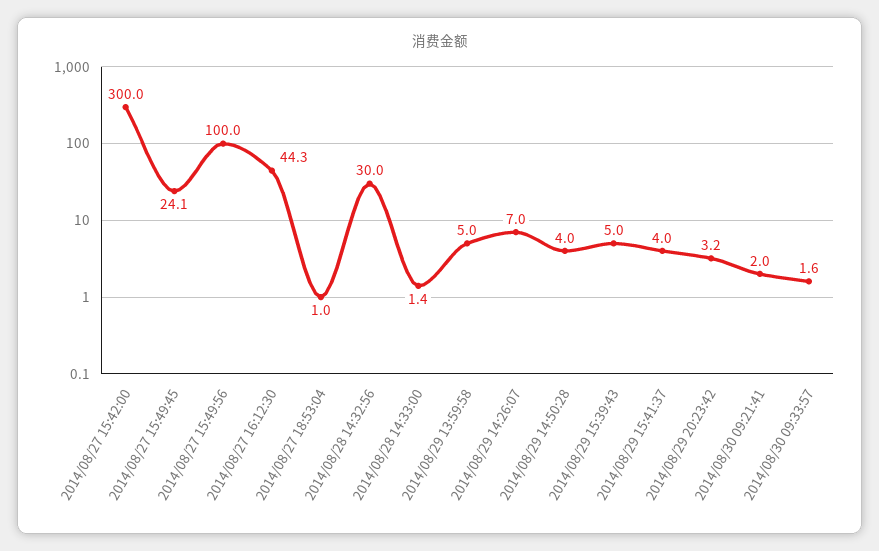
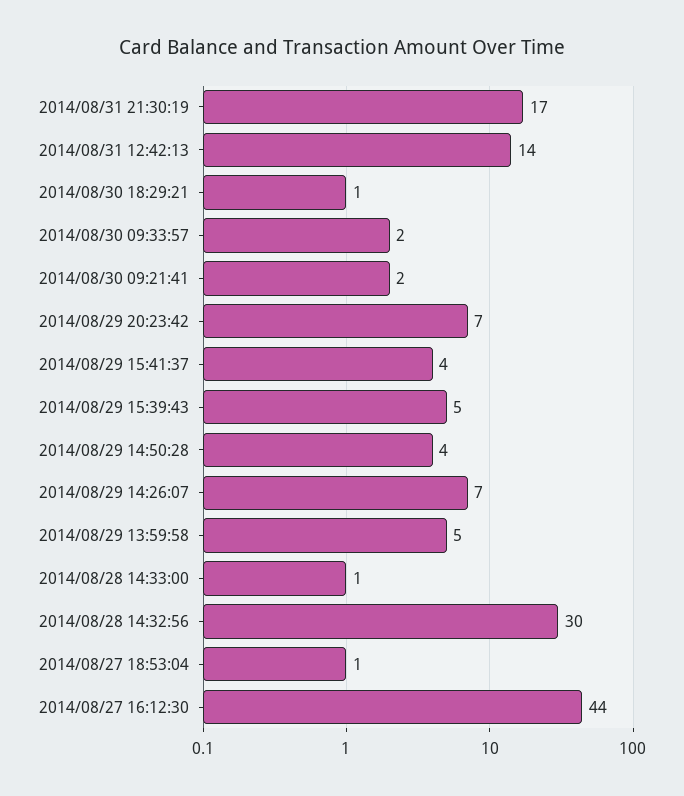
2014/08/27 15:42:00: 300 -> none
2014/08/27 15:49:45: 24.1 -> none
2014/08/27 15:49:56: 100 -> none
2014/08/29 20:23:42: 3.2 -> 7
2014/08/31 21:30:19: none -> 17
2014/08/31 12:42:13: none -> 14
2014/08/30 18:29:21: none -> 1

